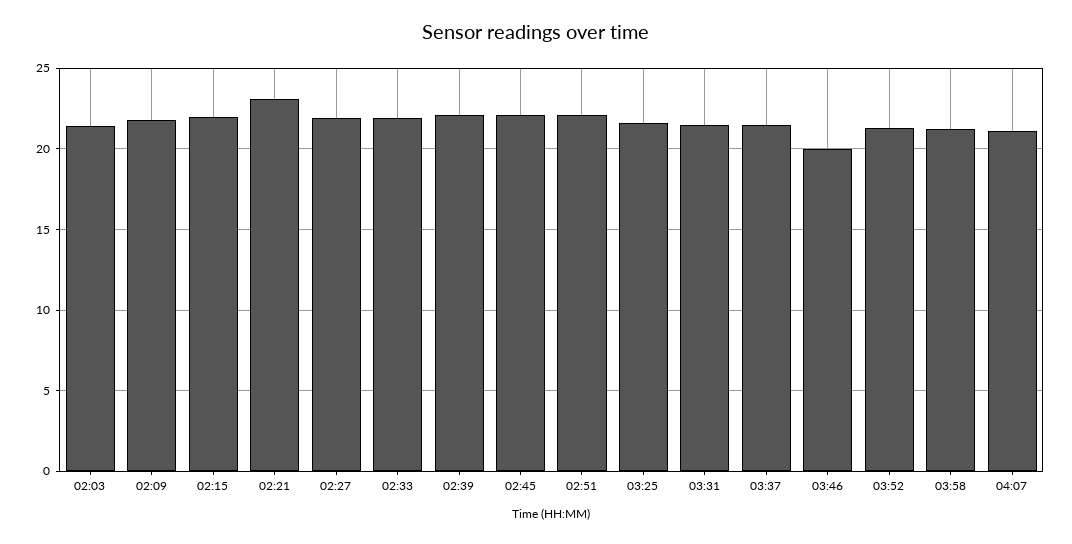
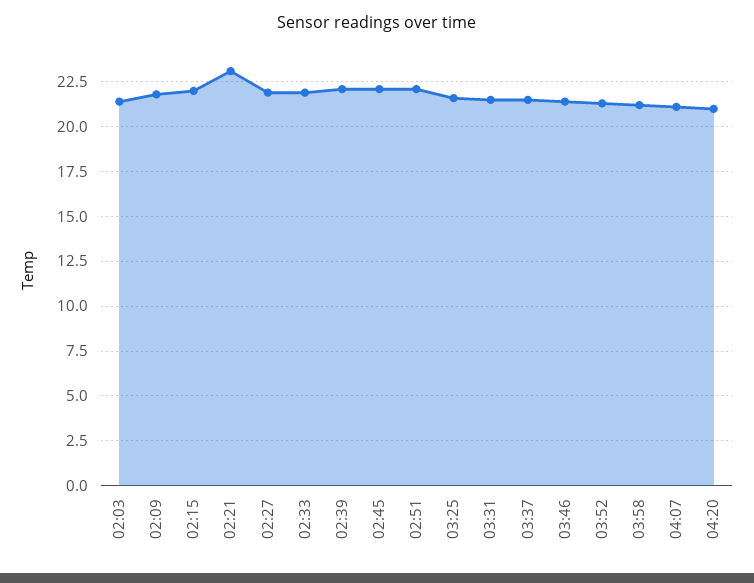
03:46: 20 -> 21.5
04:20: none -> 21

